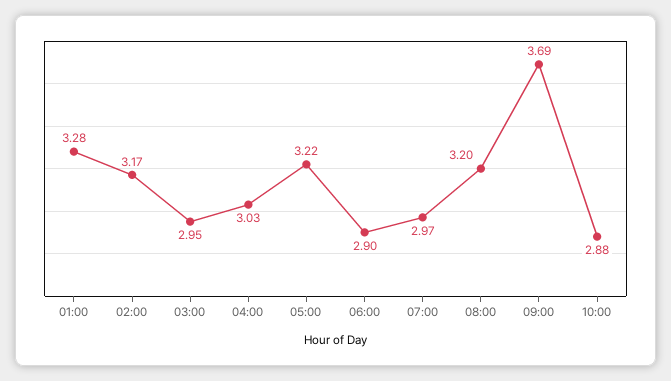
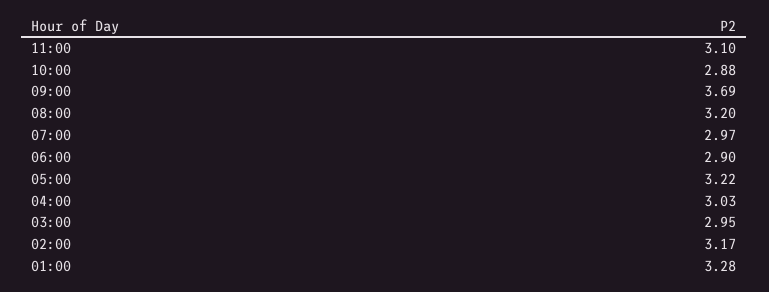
11:00: none -> 3.1

